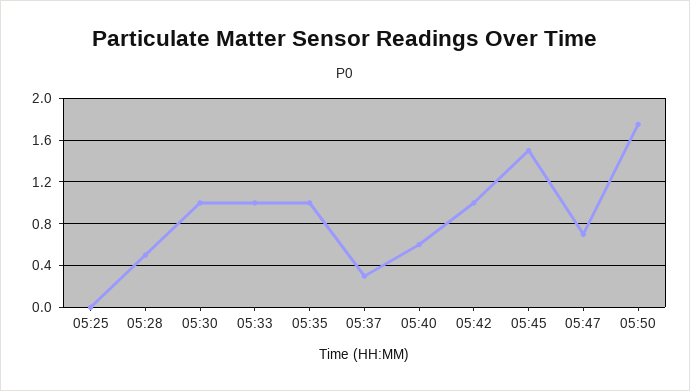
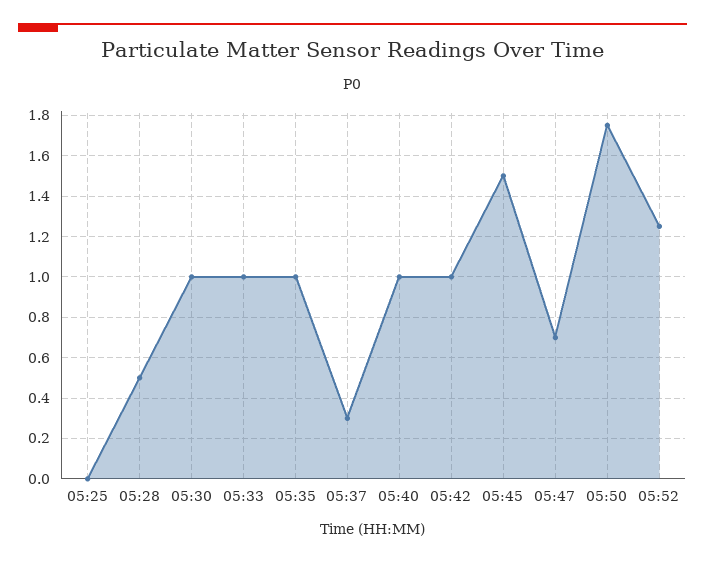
05:40: 0.6 -> 1
05:52: none -> 1.25

